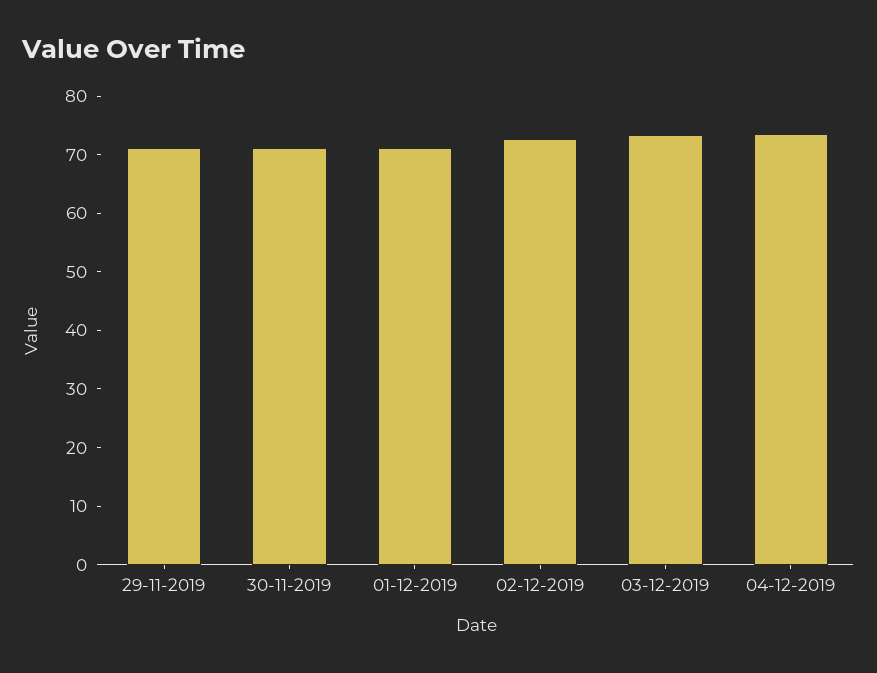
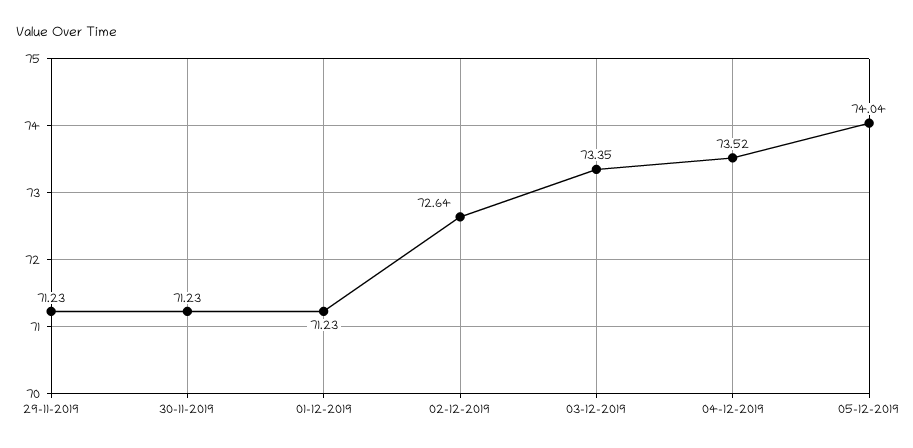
05-12-2019: none -> 74.04

